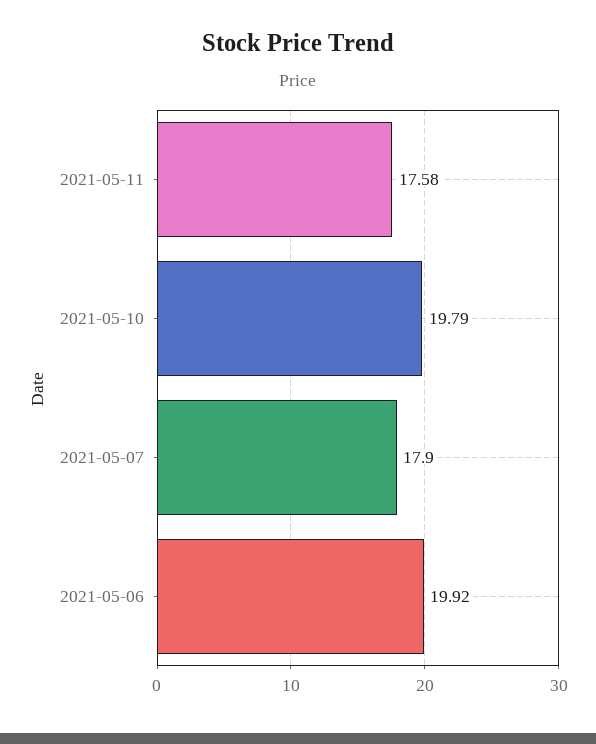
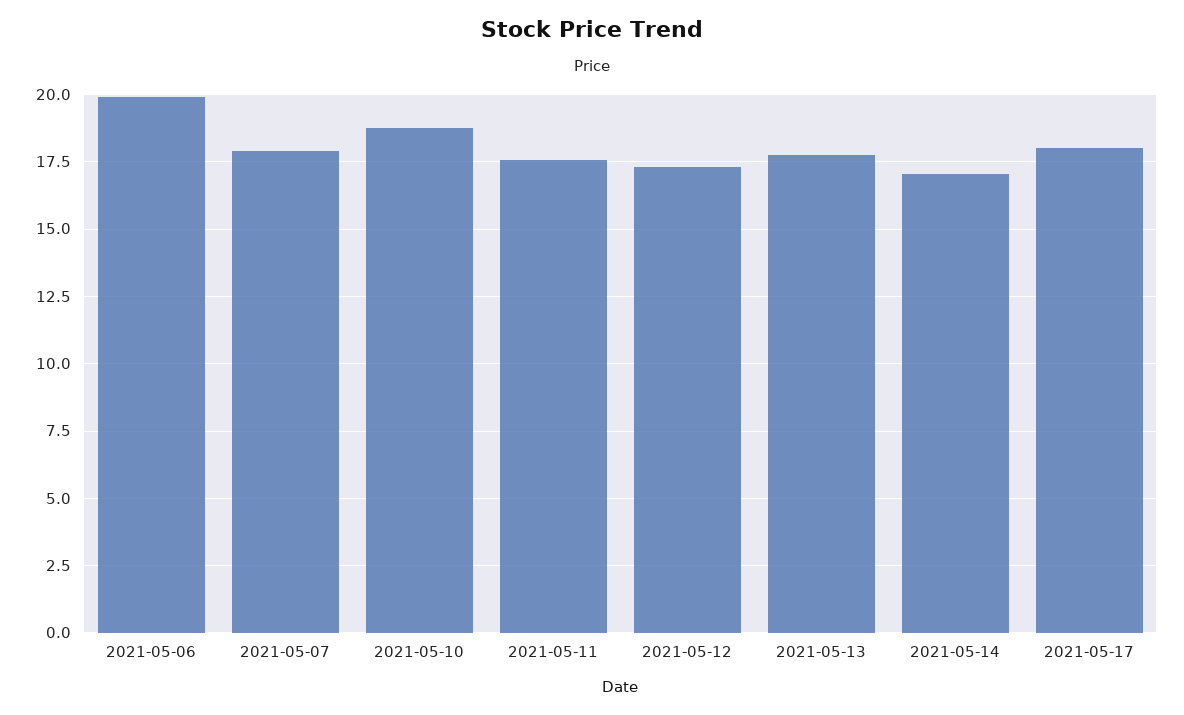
2021-05-10: 19.79 -> 18.75
2021-05-12: none -> 17.25
2021-05-13: none -> 17.75
2021-05-14: none -> 17
2021-05-17: none -> 18

